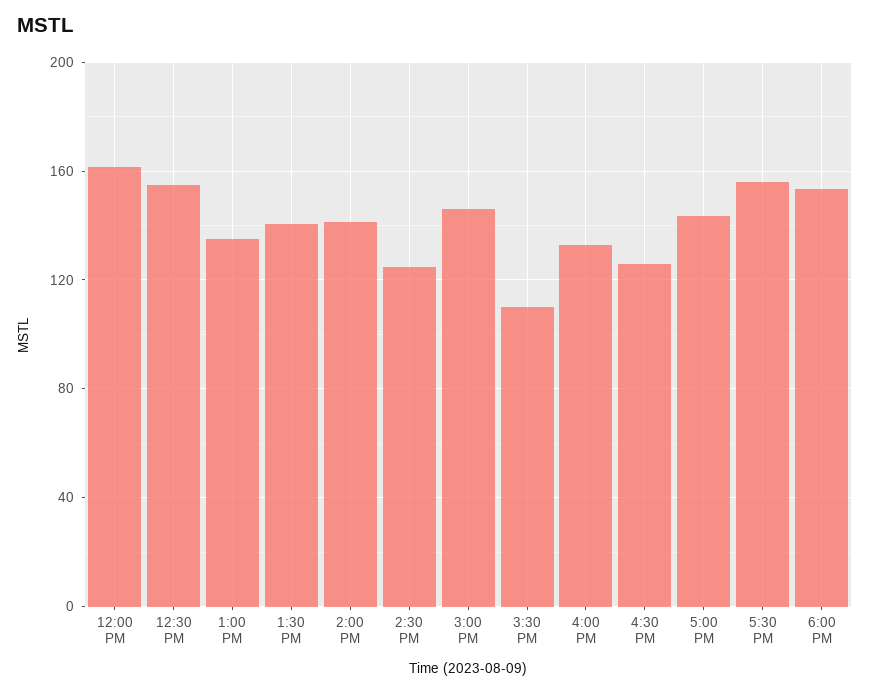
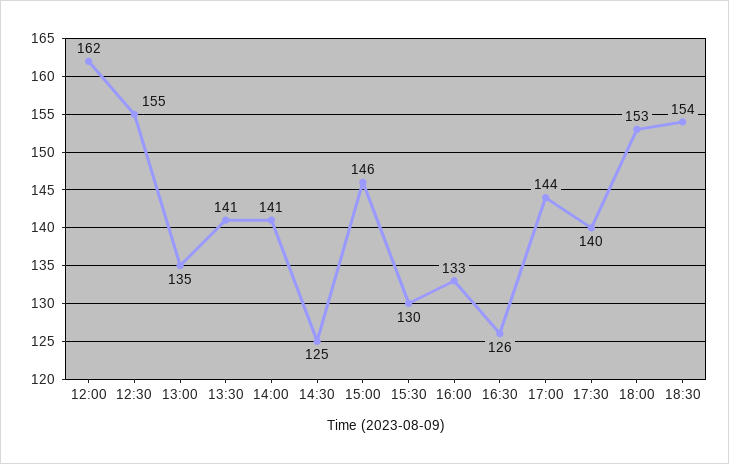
3:30 PM: 110 -> 130
5:30 PM: 155 -> 140
18:30: none -> 154

